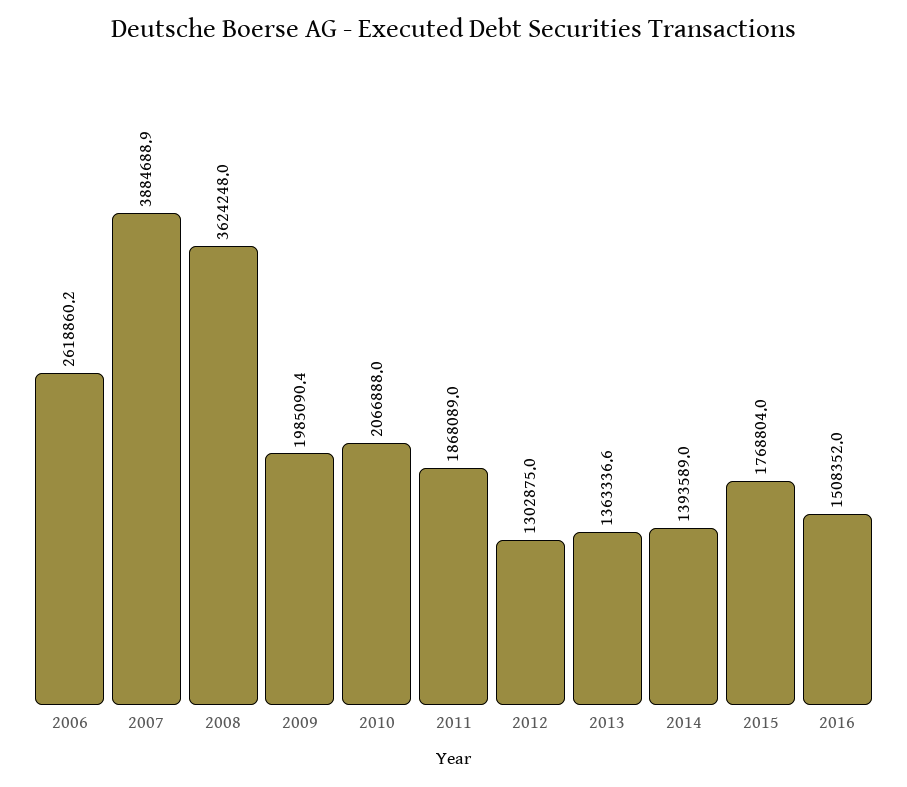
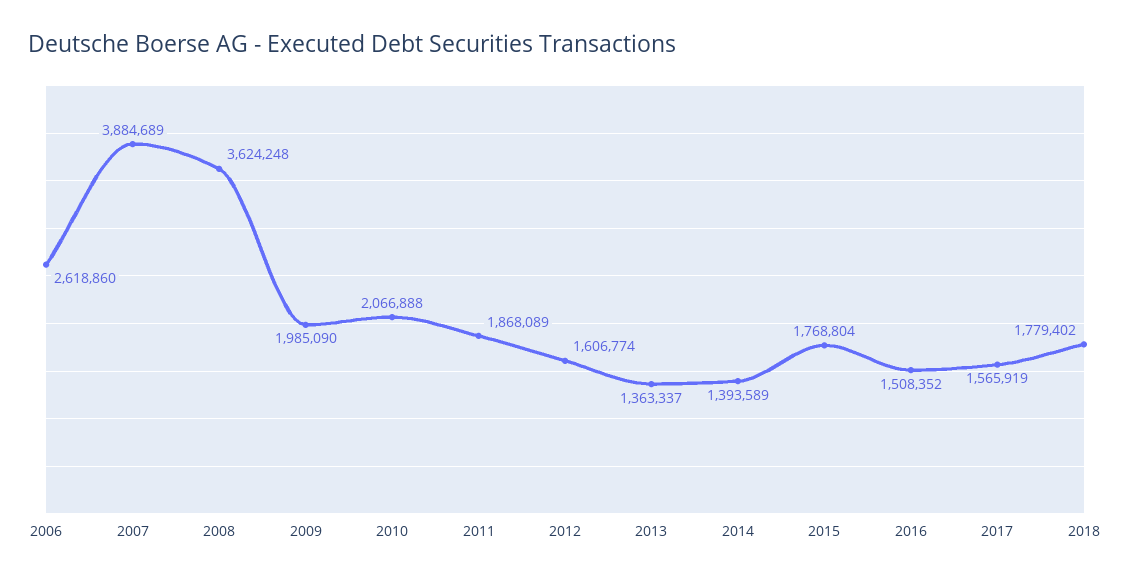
2012: 1302875 -> 1606774
2017: none -> 1565919
2018: none -> 1779402

